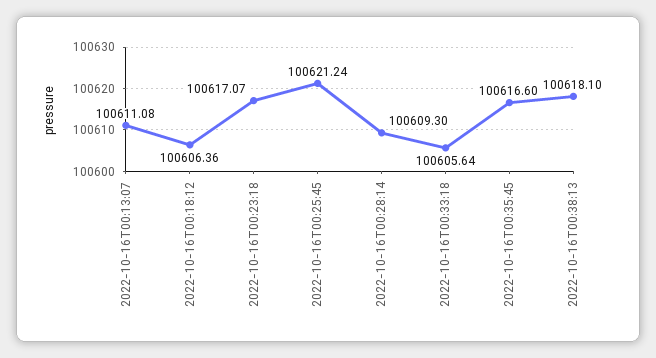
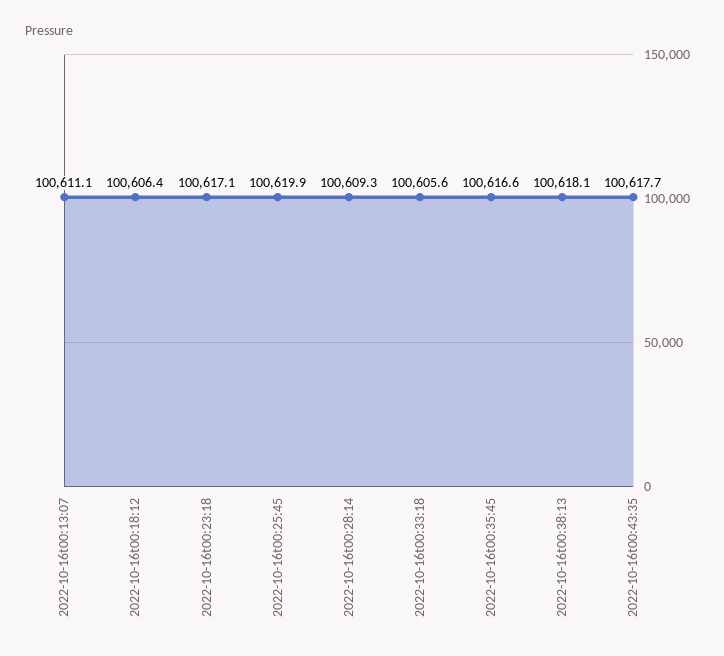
2022-10-16T00:25:45: 100621.24 -> 100619.9
2022-10-16t00:43:35: none -> 100617.7

